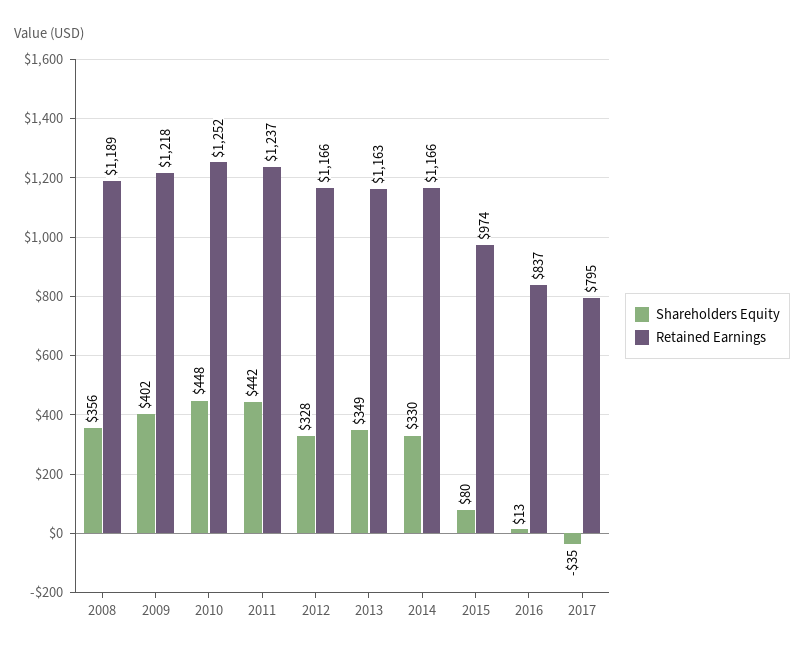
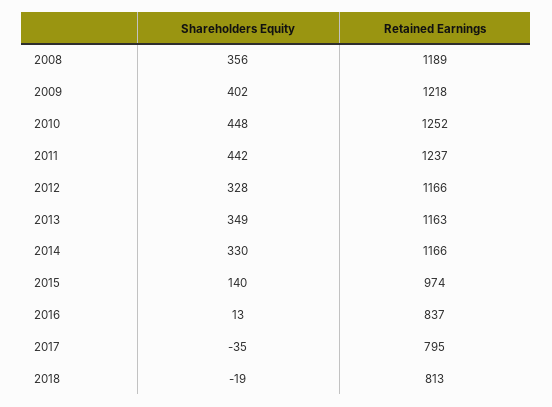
Shareholders Equity, 2015: 80 -> 140
Shareholders Equity, 2018: none -> -19
Retained Earnings, 2018: none -> 813

